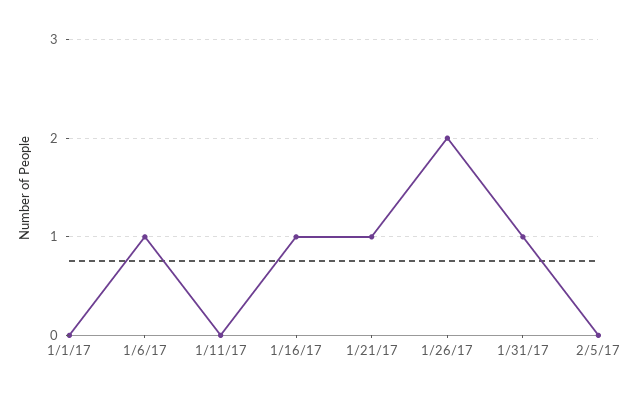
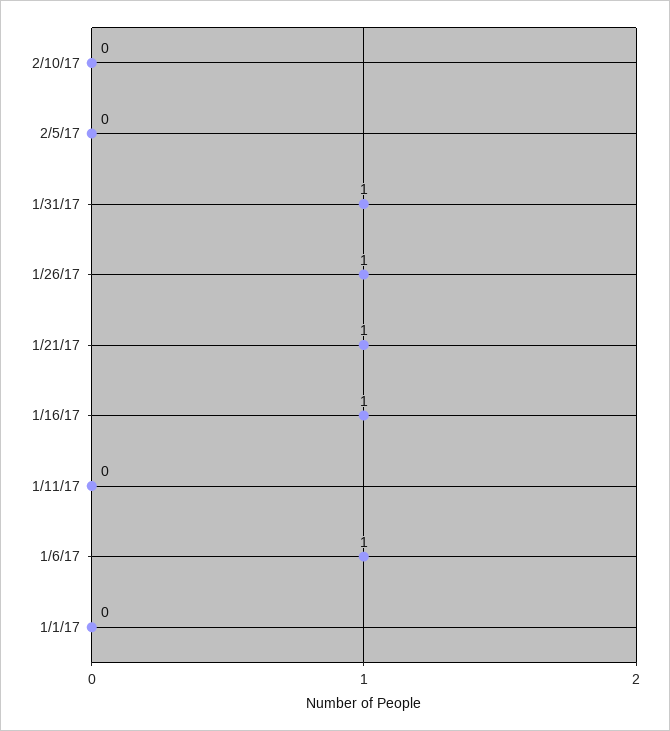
1/26/17: 2 -> 1
2/10/17: none -> 0

